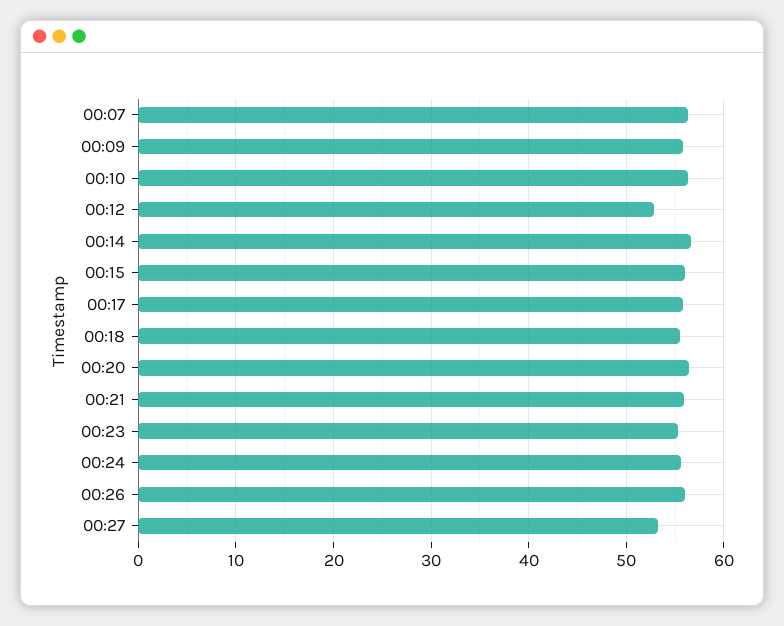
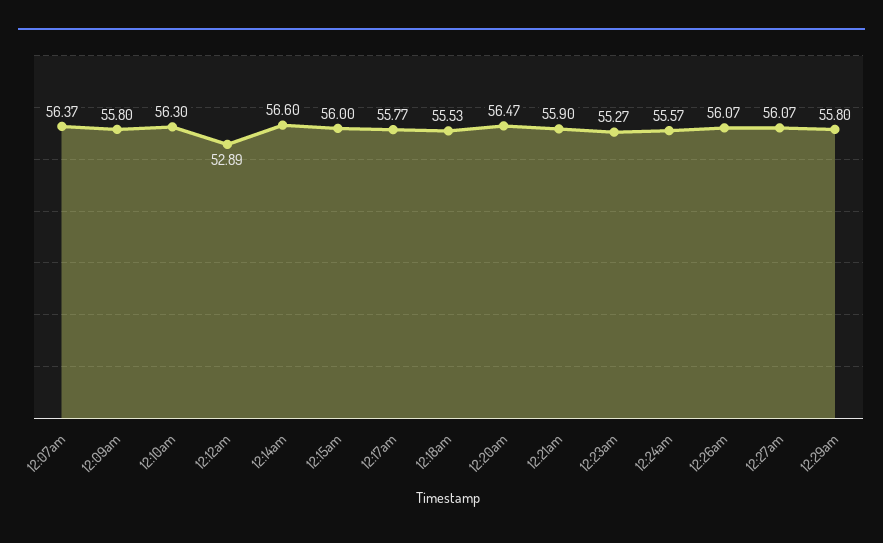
00:27: 53 -> 56.07
12:29am: none -> 55.8

